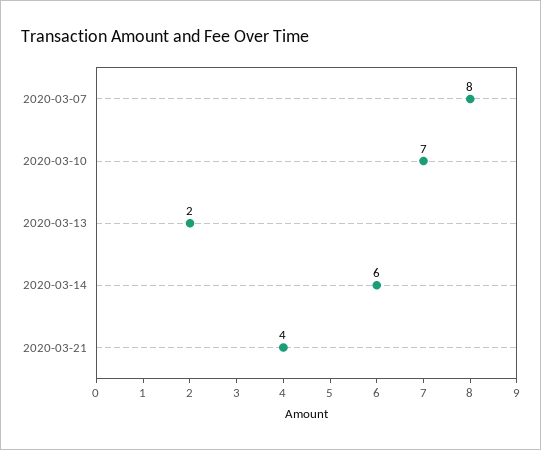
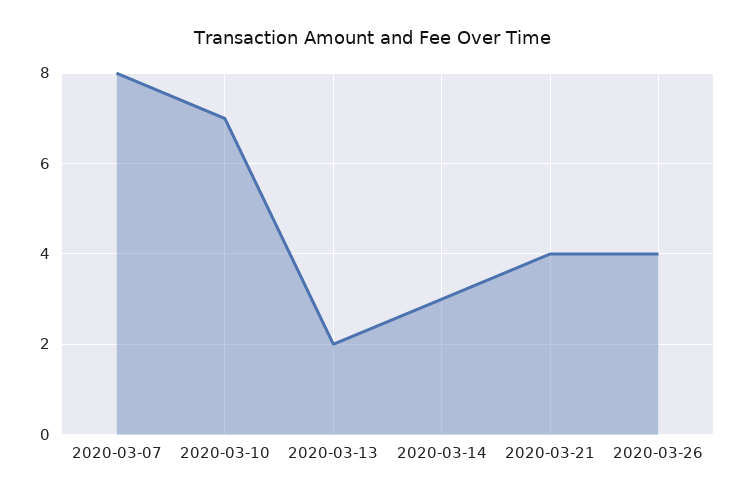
2020-03-14: 6 -> 3
2020-03-26: none -> 4

